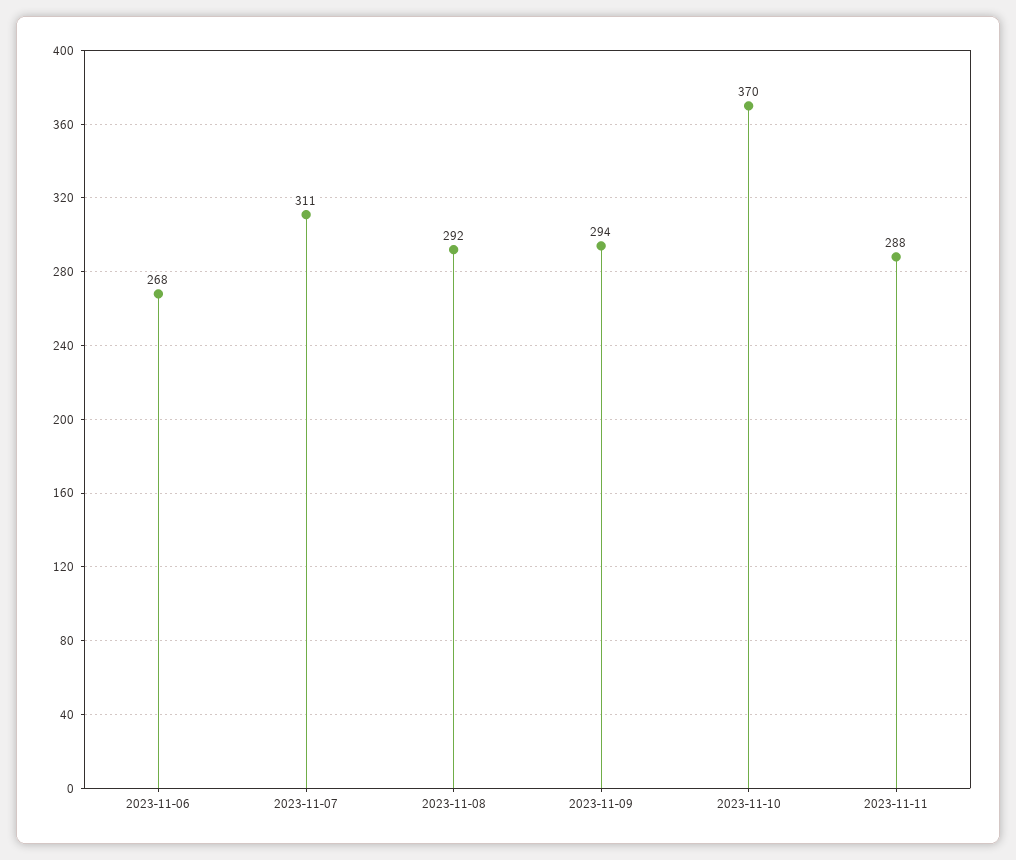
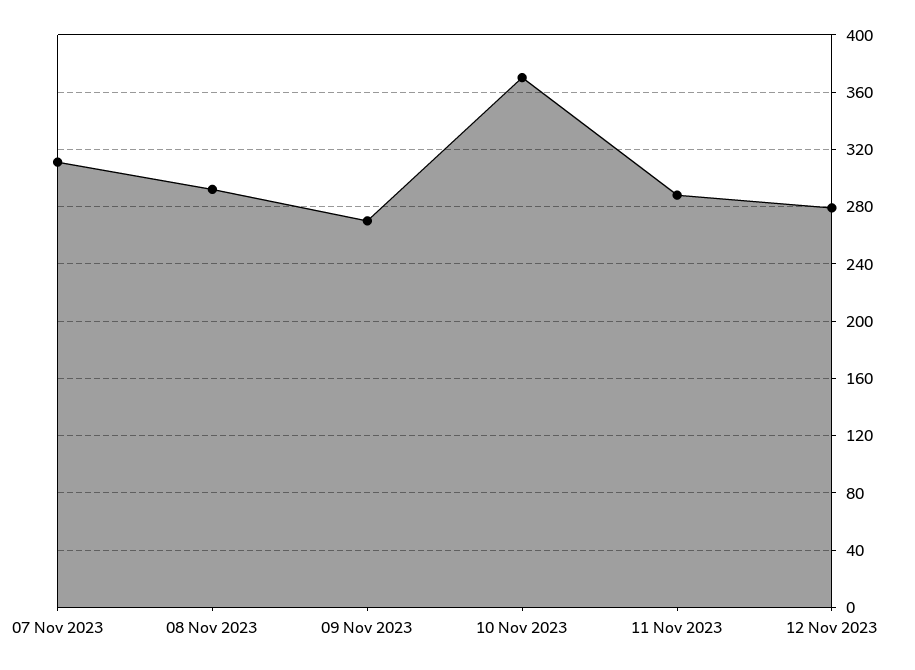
2023-11-06: 268 -> none
2023-11-09: 294 -> 270
12 Nov 2023: none -> 280

